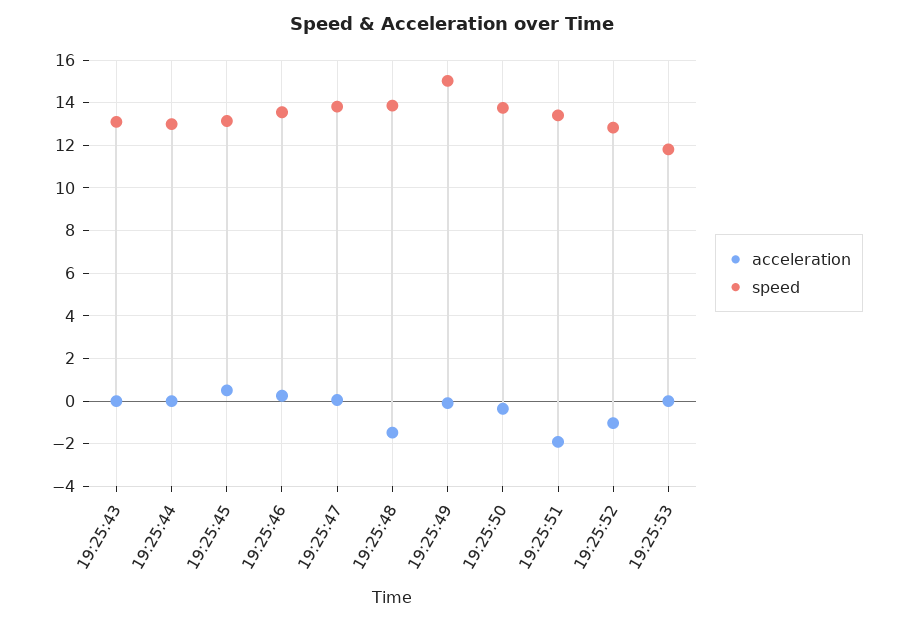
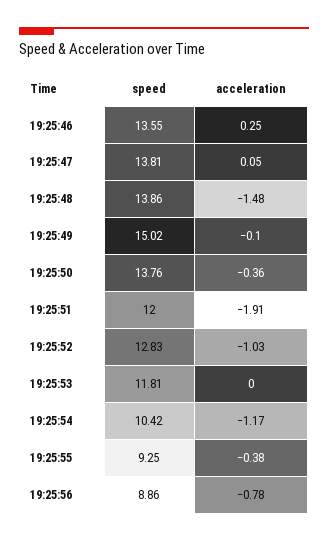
acceleration, 19:25:43: 0 -> none
speed, 19:25:43: 13 -> none
acceleration, 19:25:44: 0 -> none
speed, 19:25:44: 13 -> none
acceleration, 19:25:45: 0.5 -> none
speed, 19:25:45: 13 -> none
speed, 19:25:51: 13.5 -> 12
speed, 19:25:54: none -> 10.42
acceleration, 19:25:54: none -> -1.17
speed, 19:25:55: none -> 9.25
acceleration, 19:25:55: none -> -0.38
speed, 19:25:56: none -> 8.86
acceleration, 19:25:56: none -> -0.78

